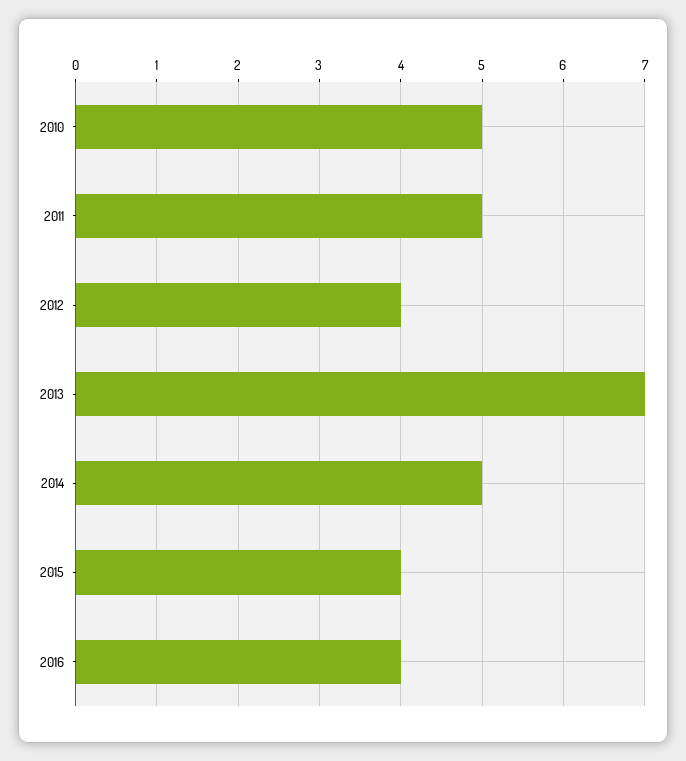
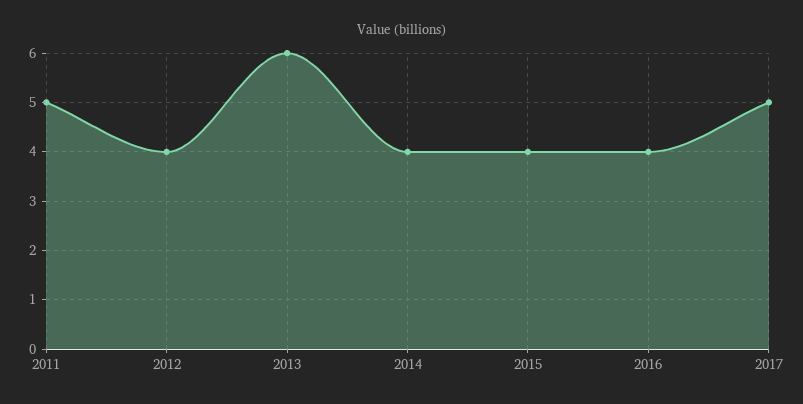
2010: 5 -> none
2013: 7 -> 6
2014: 5 -> 4
2017: none -> 5

